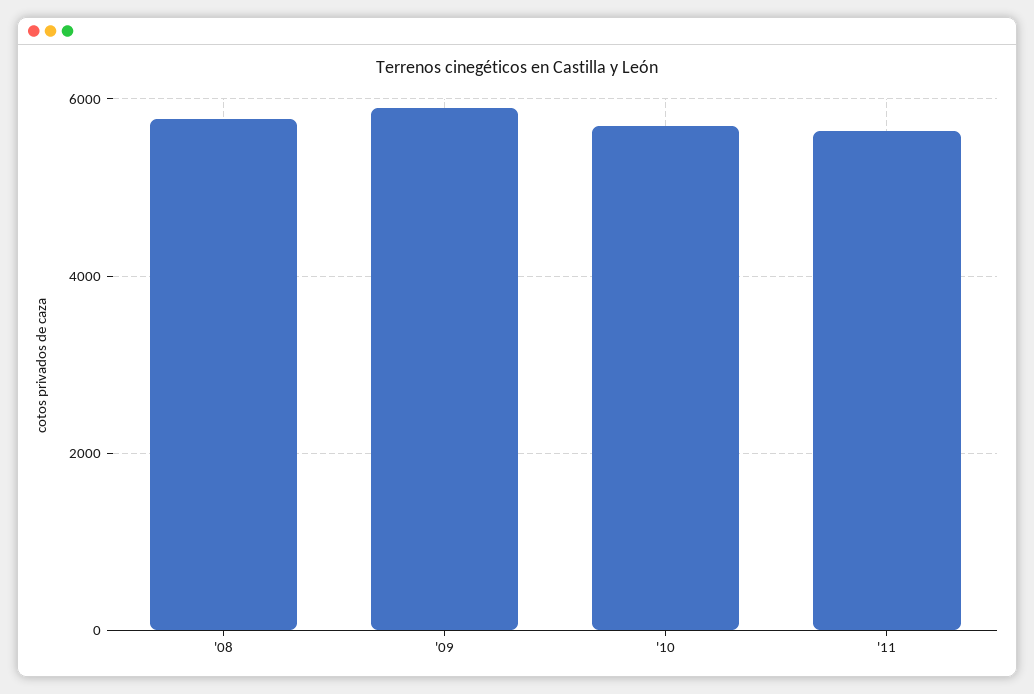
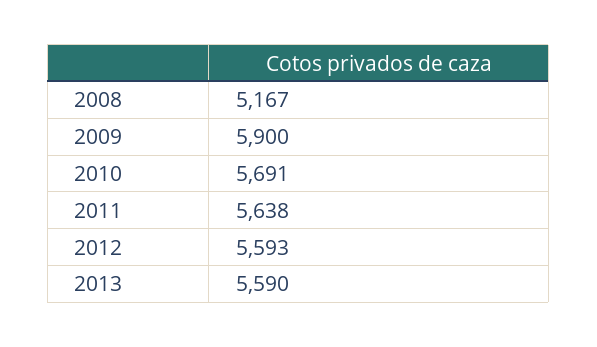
'08: 5800 -> 5167
2012: none -> 5593
2013: none -> 5590

